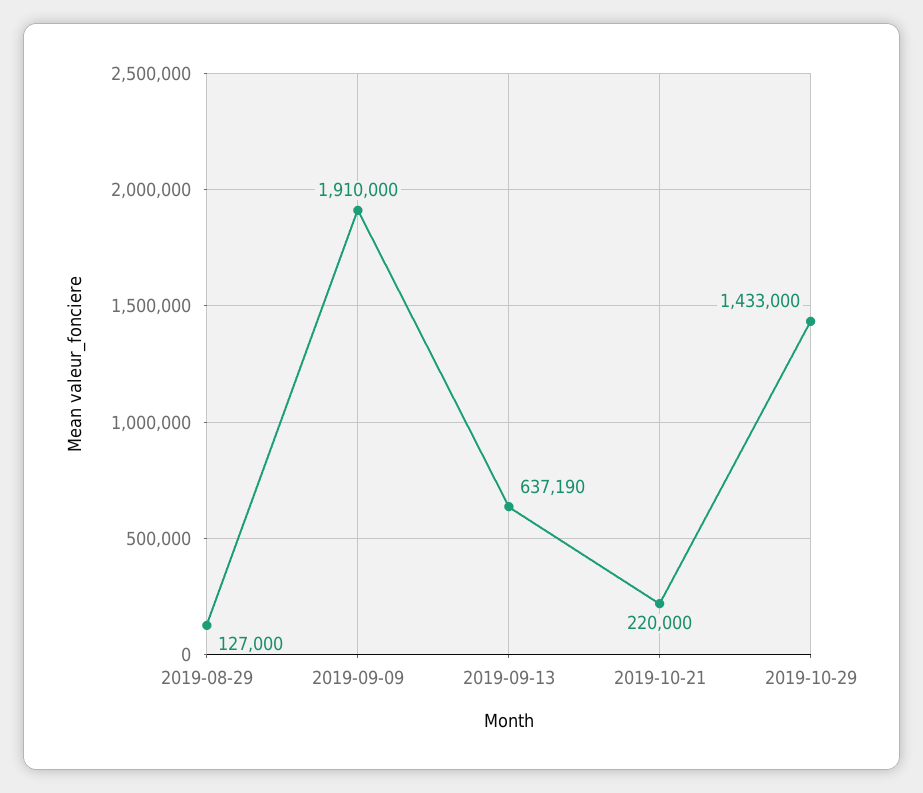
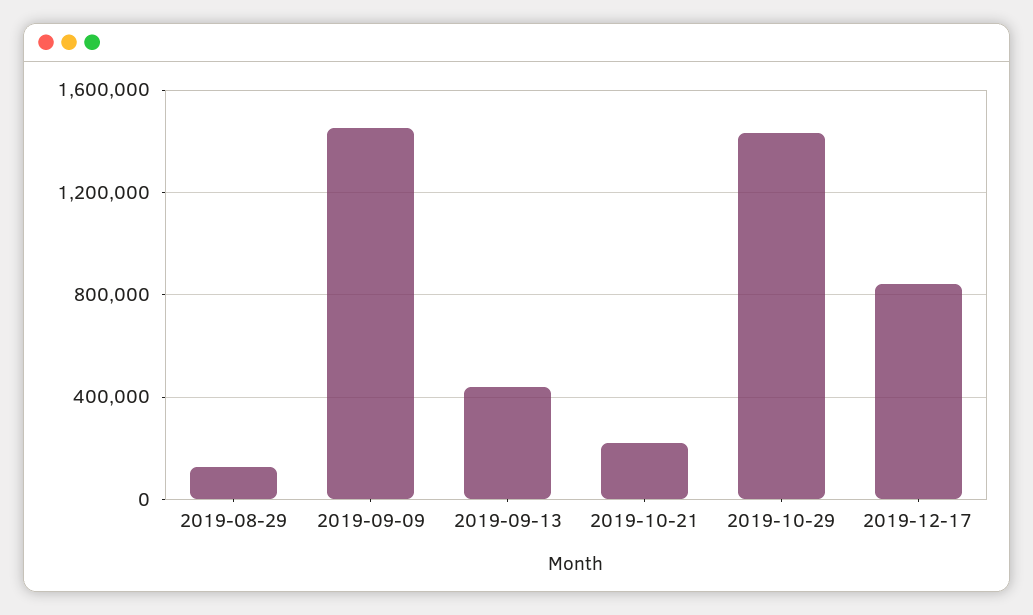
2019-09-09: 1910000 -> 1450000
2019-09-13: 637190 -> 450000
2019-12-17: none -> 850000

